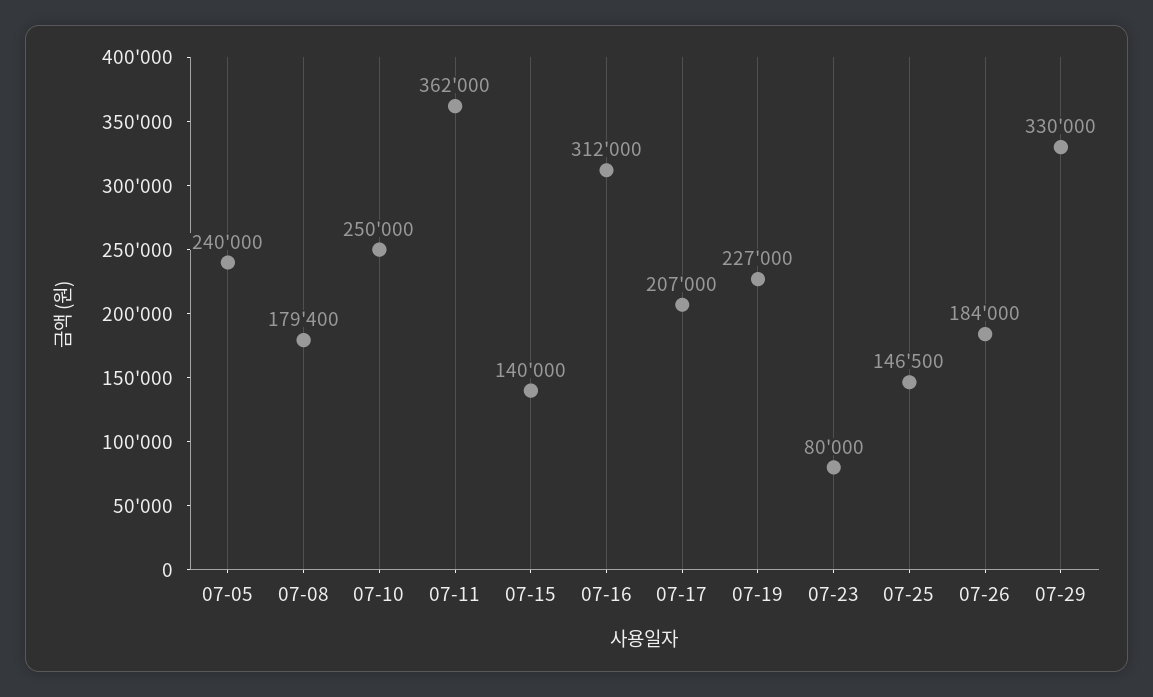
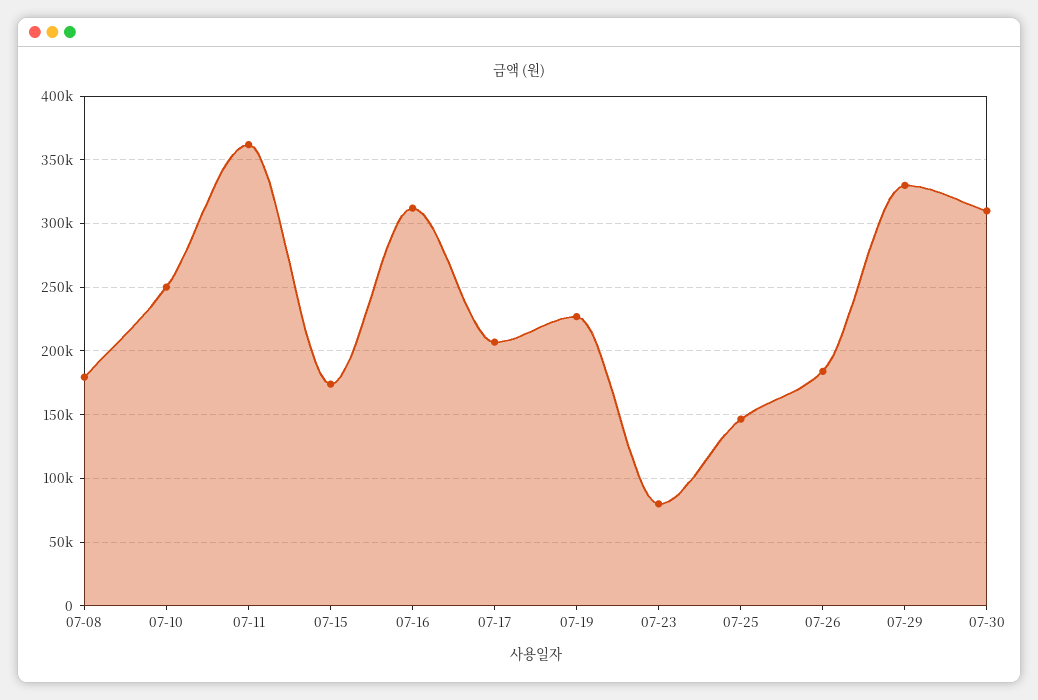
07-05: 240000 -> none
07-15: 140000 -> 175000
07-30: none -> 310000

